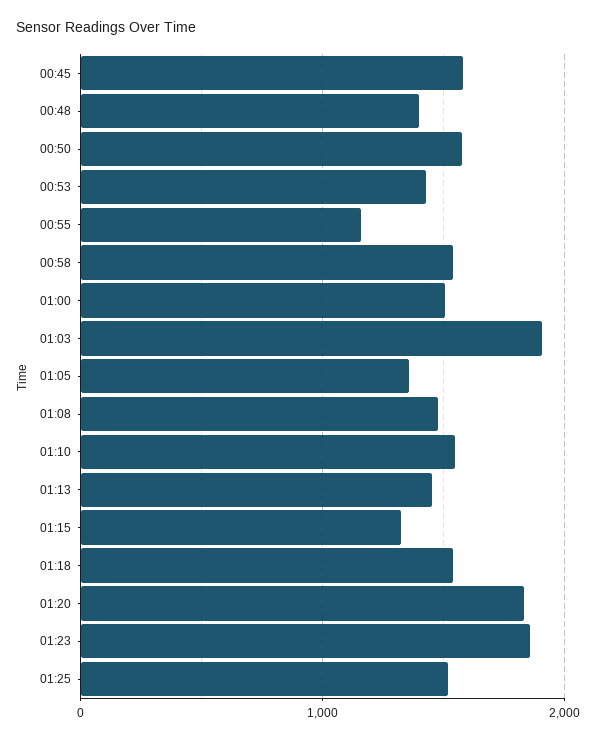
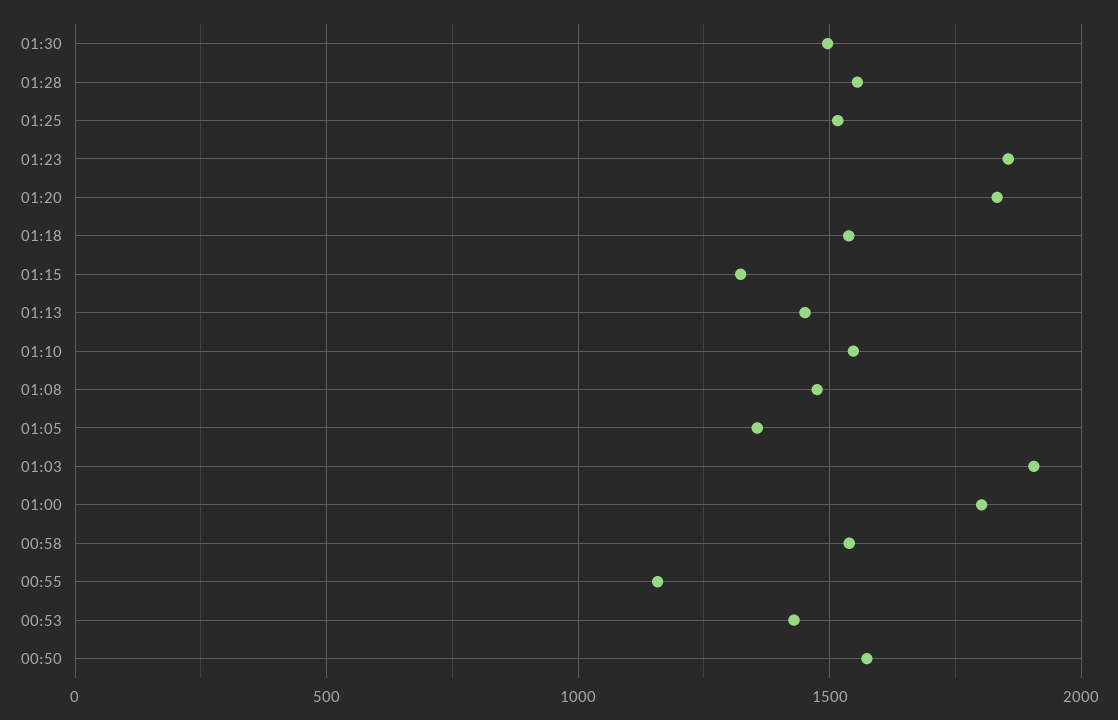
00:45: 1600 -> none
00:48: 1400 -> none
01:00: 1500 -> 1800
01:30: none -> 1500
01:28: none -> 1550

